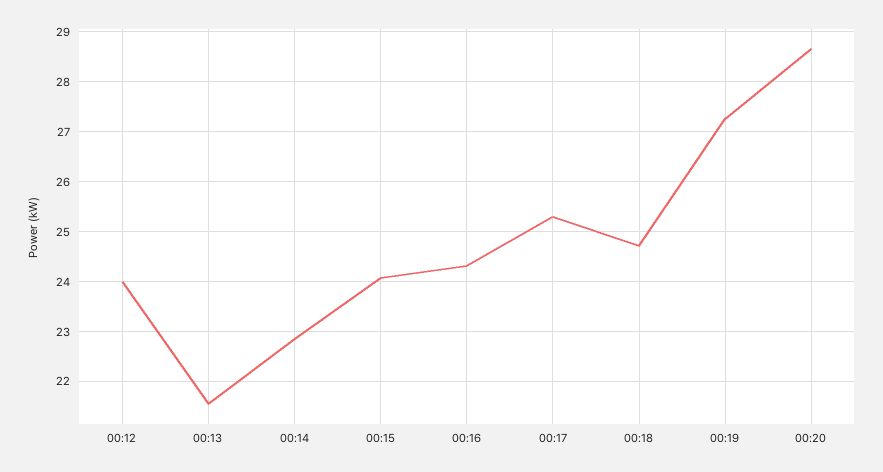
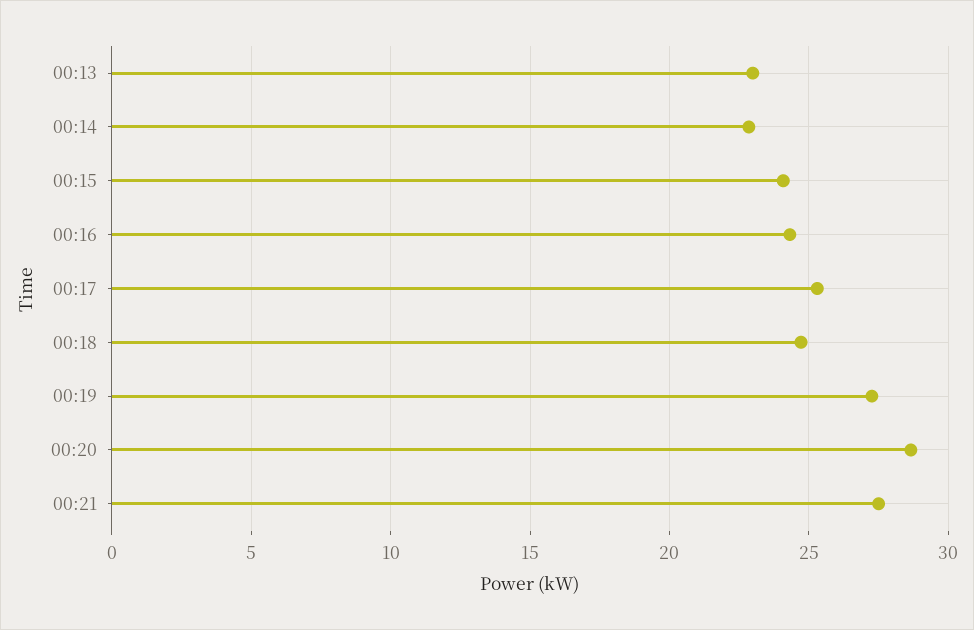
00:12: 24 -> none
00:13: 21.6 -> 23
00:21: none -> 27.5

